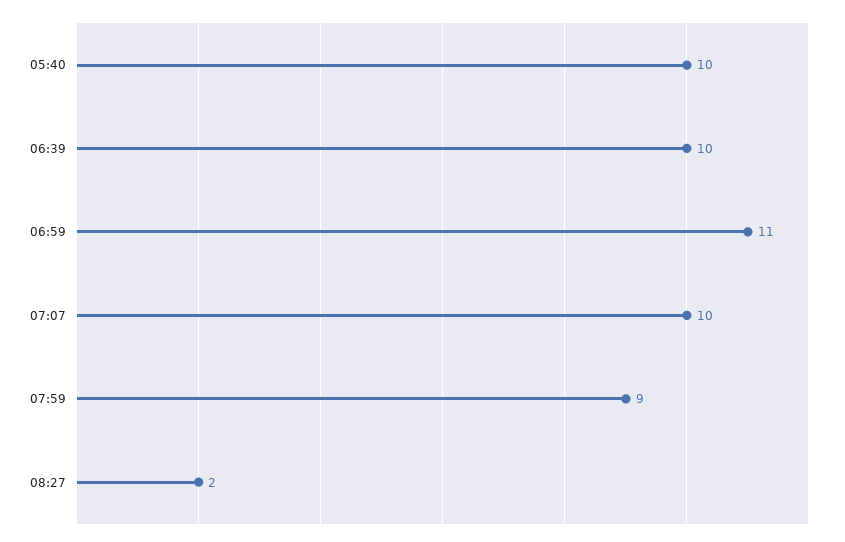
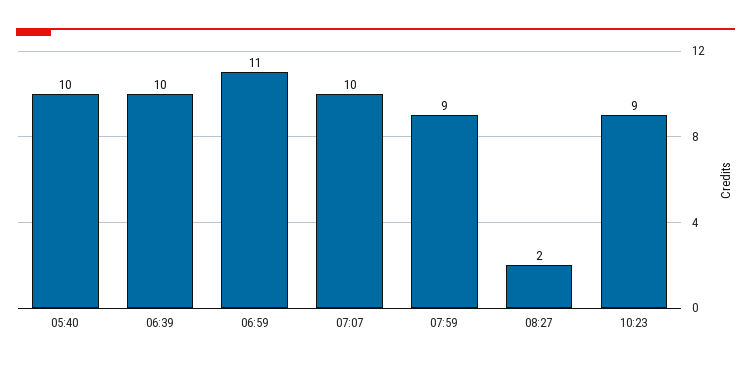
10:23: none -> 9

